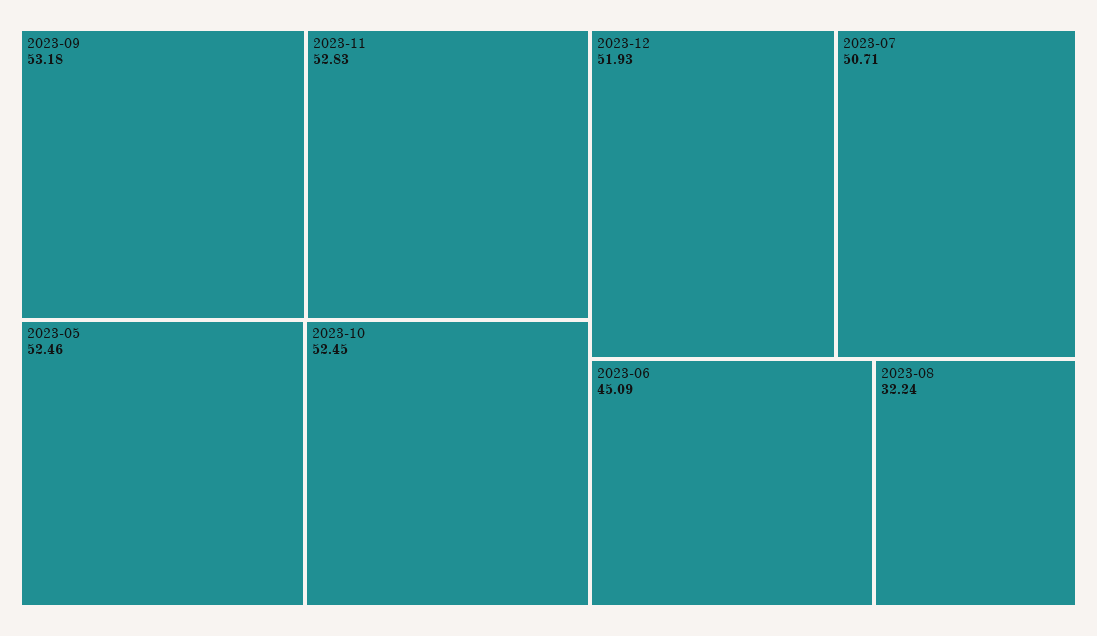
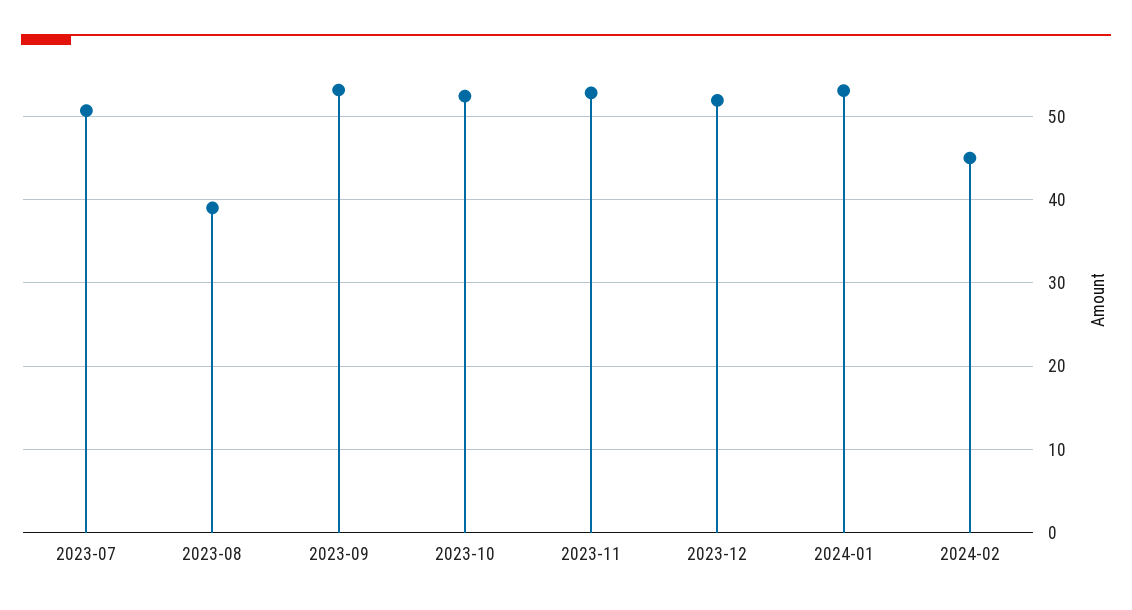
2023-05: 52.46 -> none
2023-06: 45.09 -> none
2023-08: 32.24 -> 39
2024-01: none -> 53
2024-02: none -> 45

